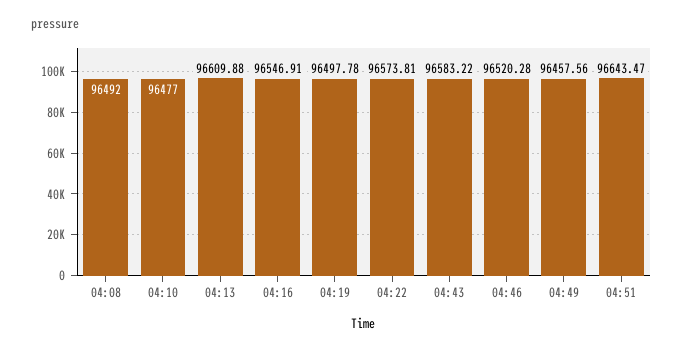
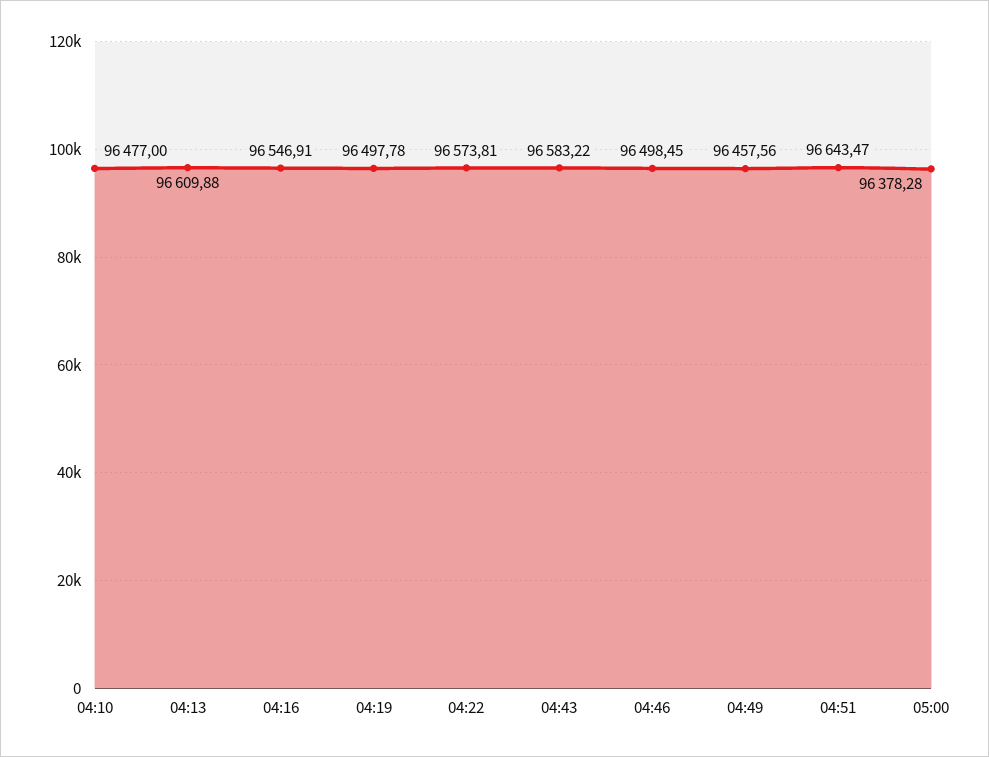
04:08: 96492 -> none
04:46: 96520.28 -> 96498.45
05:00: none -> 96378.28

